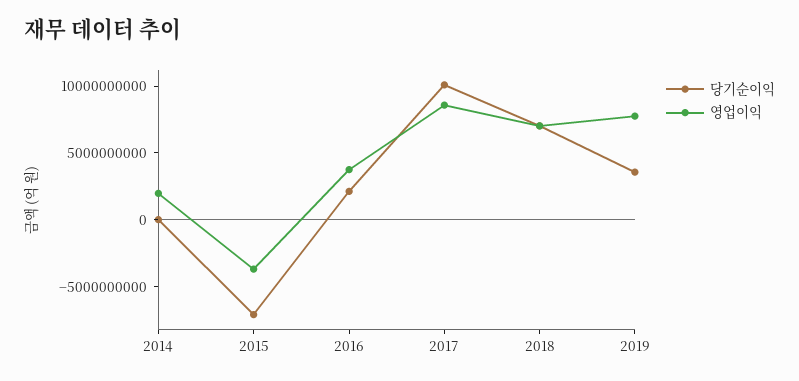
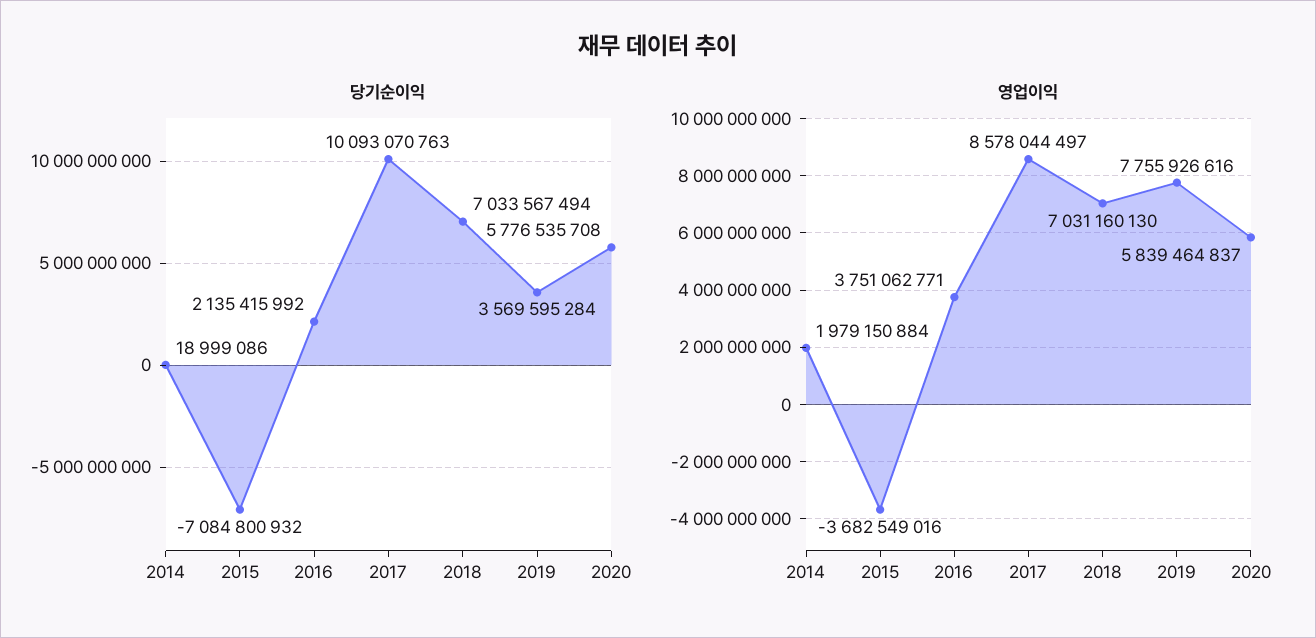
당기순이익, 2020: none -> 5776535708
영업이익, 2020: none -> 5839464837

